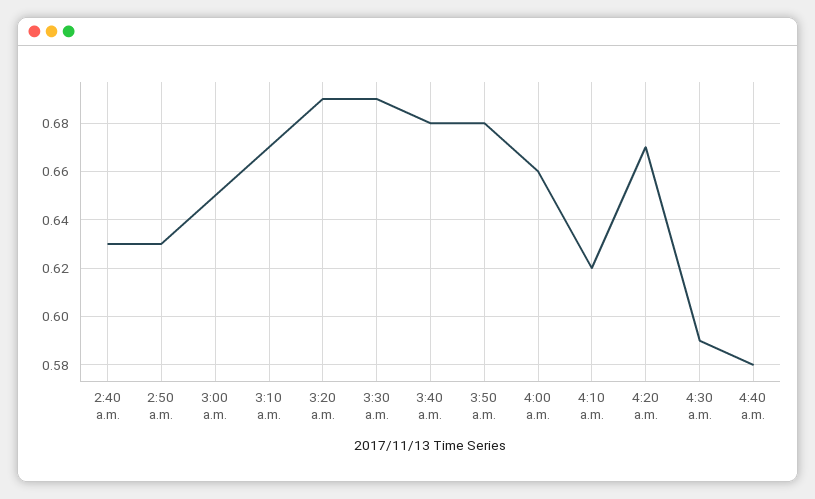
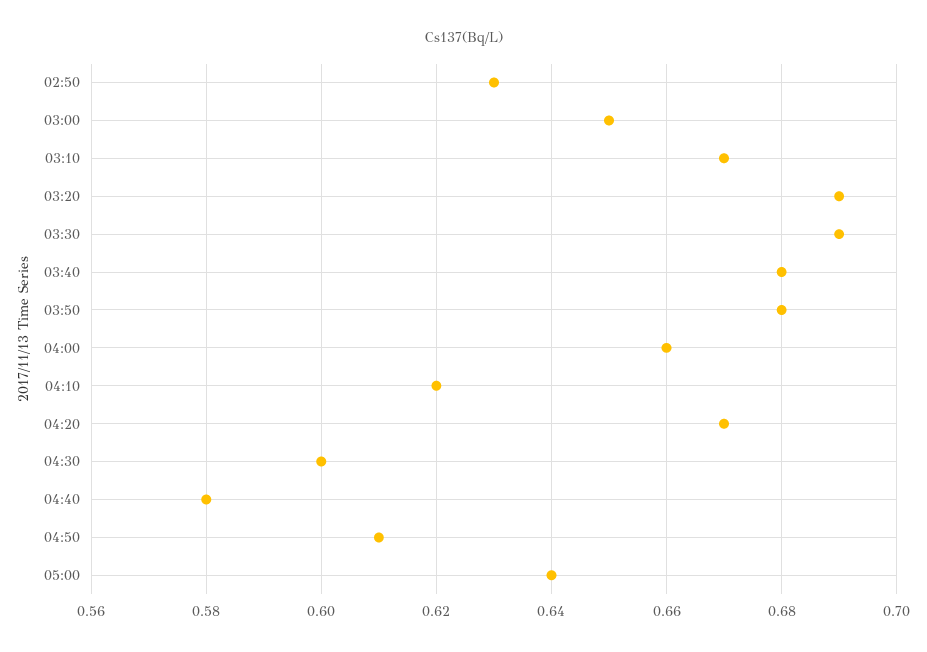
2:40 a.m.: 0.63 -> none
4:30 a.m.: 0.59 -> 0.6
04:50: none -> 0.61
05:00: none -> 0.64

